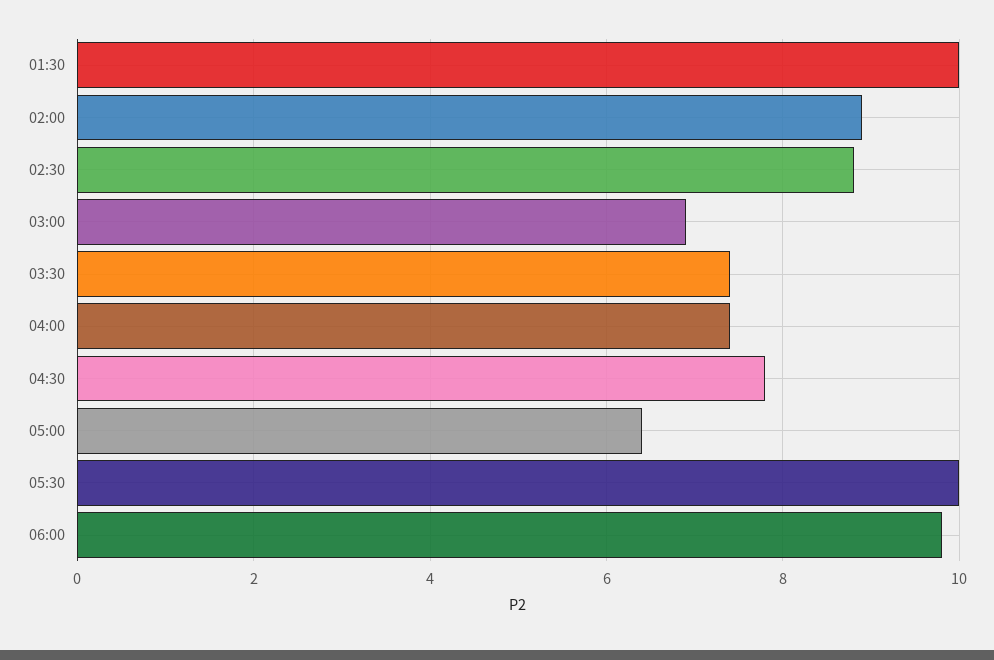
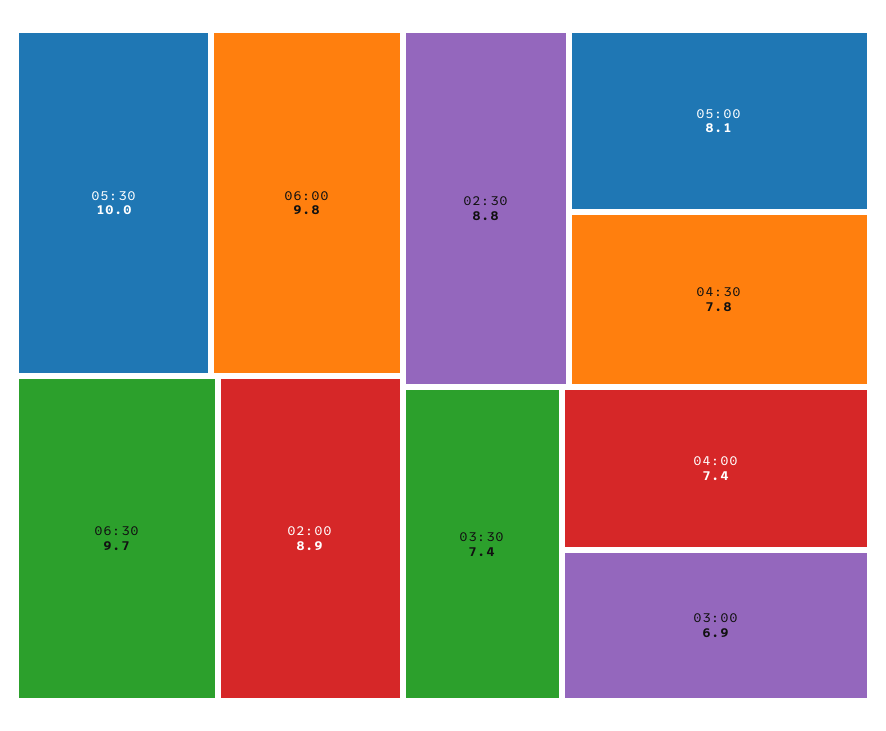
01:30: 10 -> none
05:00: 6.5 -> 8.1
06:30: none -> 9.7

